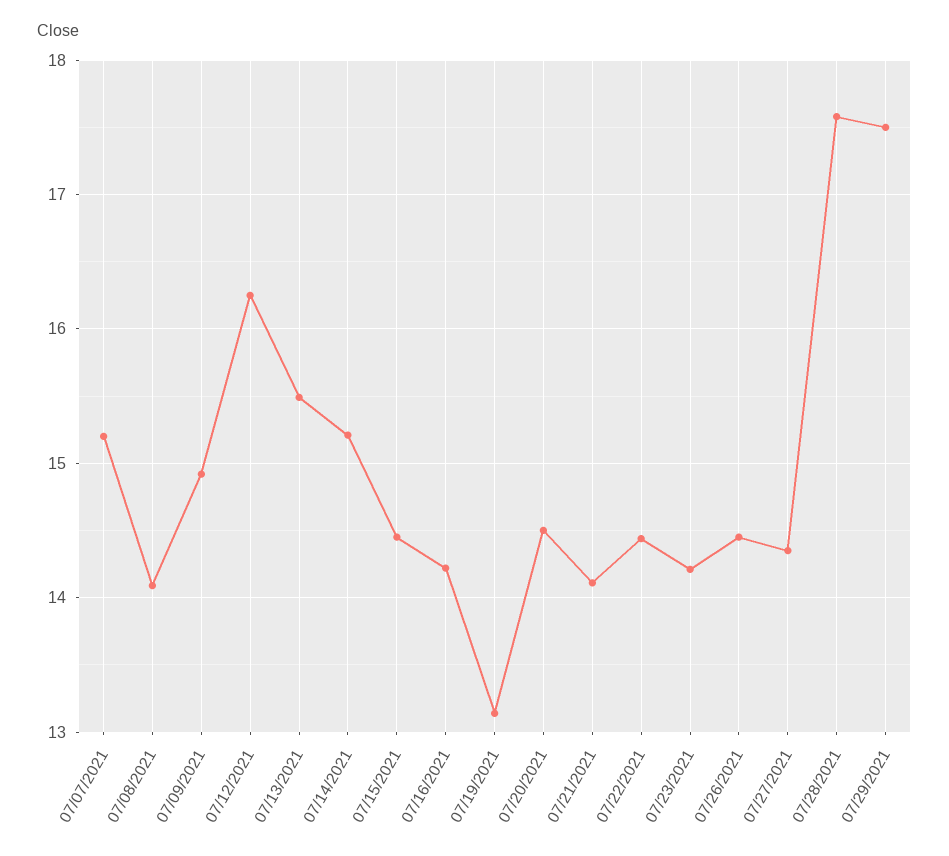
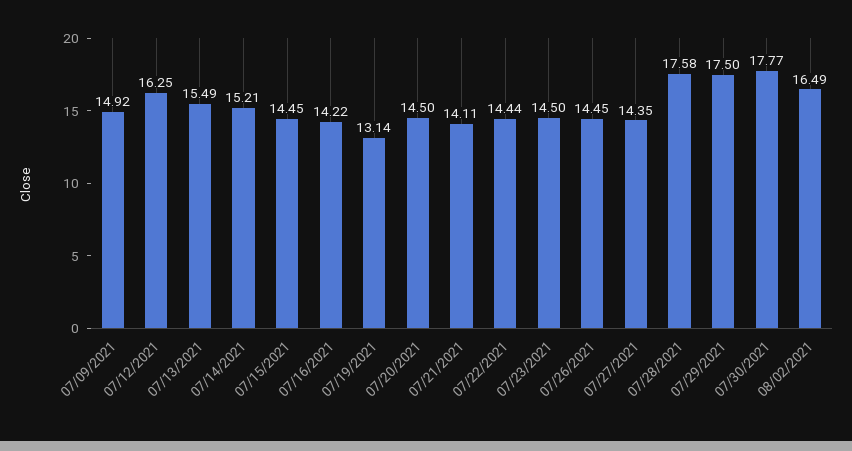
07/07/2021: 15.2 -> none
07/08/2021: 14.1 -> none
07/23/2021: 14.2 -> 14.5
07/30/2021: none -> 17.77
08/02/2021: none -> 16.49

